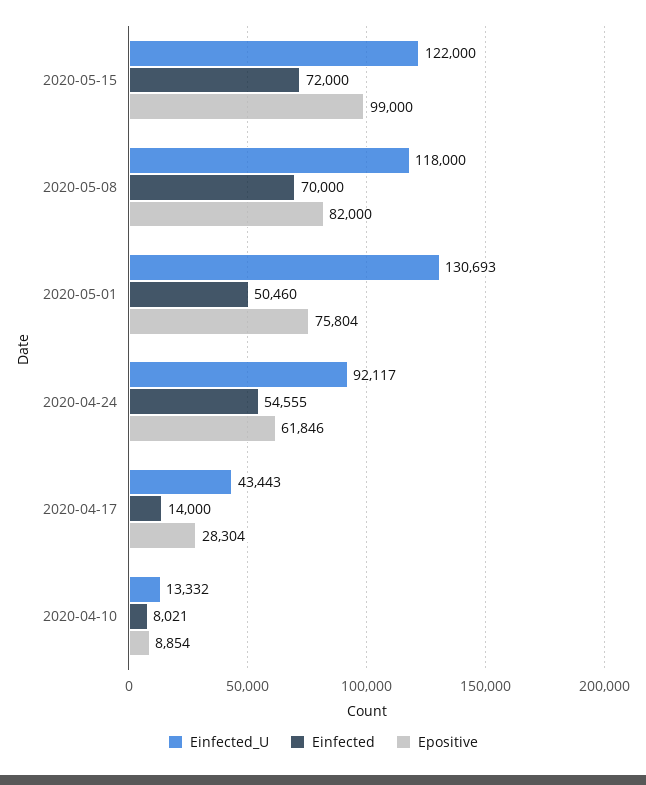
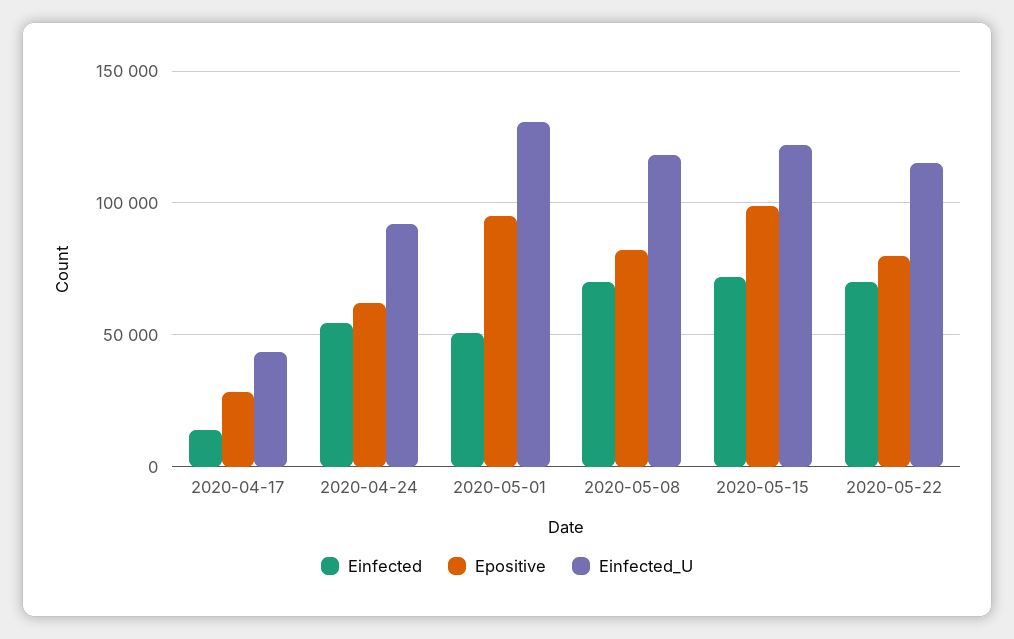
Epositive, 2020-05-01: 75804 -> 95000
Einfected_U, 2020-04-10: 13332 -> none
Einfected, 2020-04-10: 8021 -> none
Epositive, 2020-04-10: 8854 -> none
Einfected, 2020-05-22: none -> 70000
Epositive, 2020-05-22: none -> 80000
Einfected_U, 2020-05-22: none -> 115000

